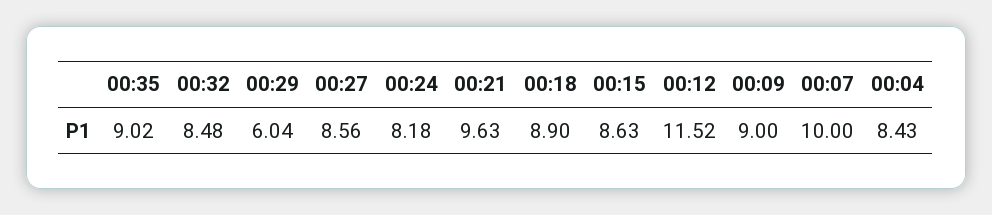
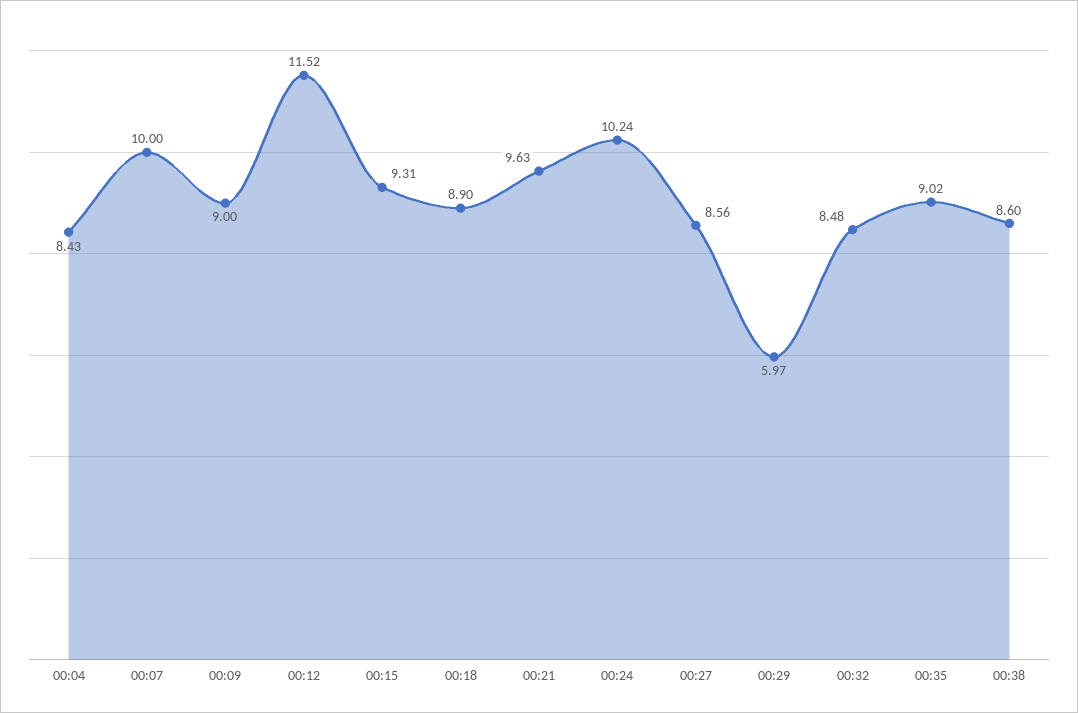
00:29: 6.04 -> 5.97
00:24: 8.18 -> 10.24
00:15: 8.63 -> 9.31
00:38: none -> 8.6

